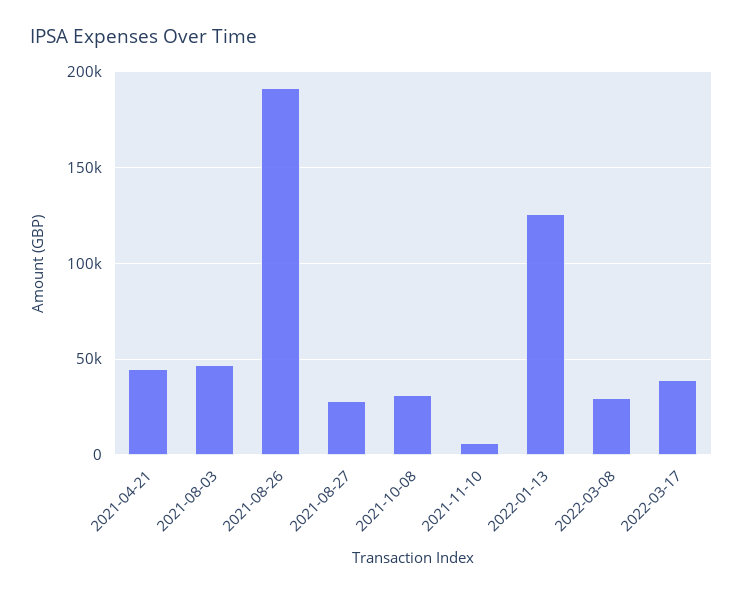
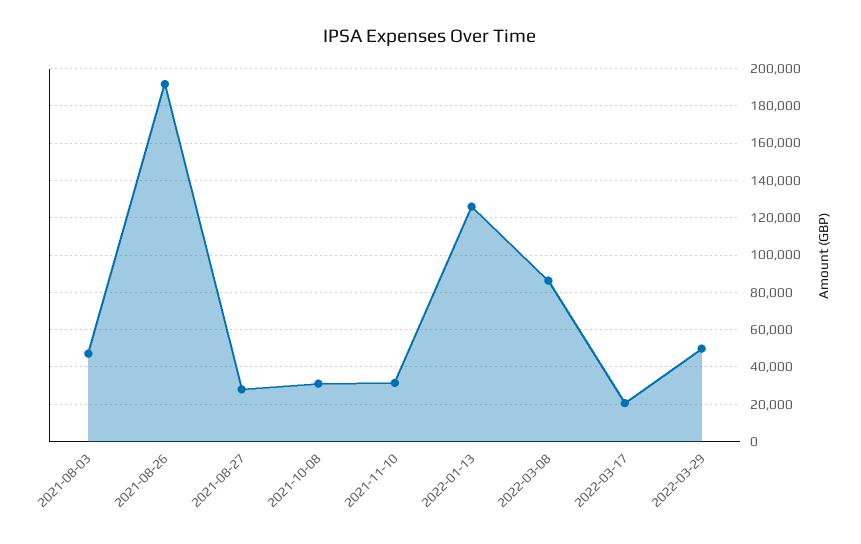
2021-04-21: 45000 -> none
2021-11-10: 5000 -> 30000
2022-03-08: 30000 -> 85000
2022-03-17: 40000 -> 20000
2022-03-29: none -> 50000

